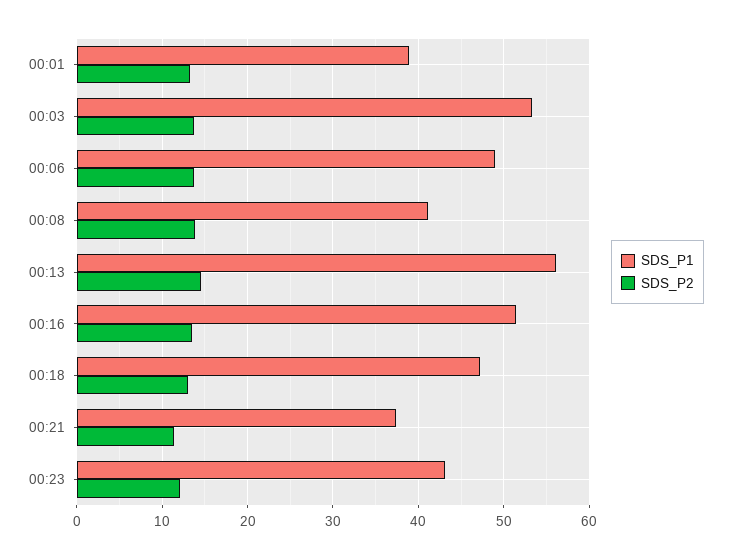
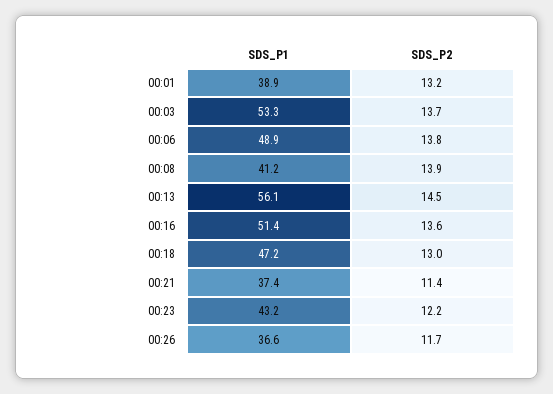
SDS_P1, 00:26: none -> 36.6
SDS_P2, 00:26: none -> 11.7

